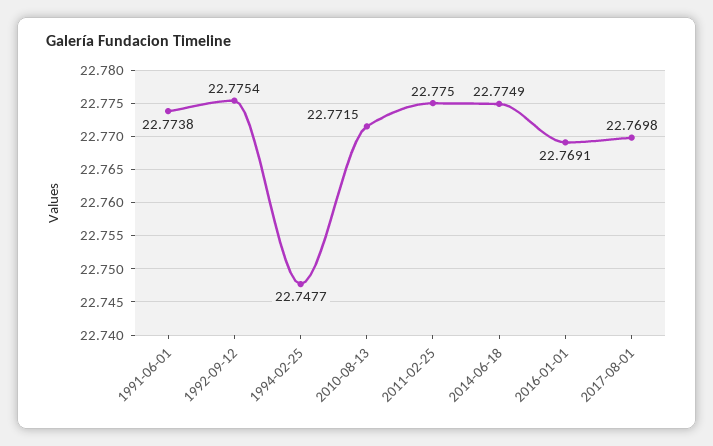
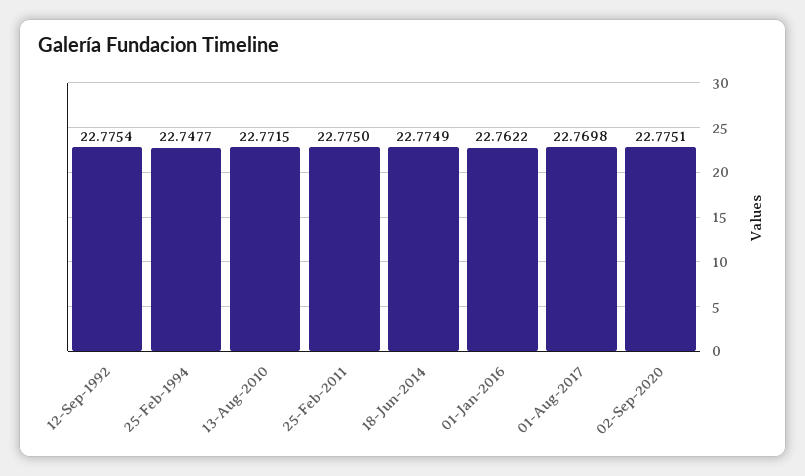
1991-06-01: 22.7738 -> none
2016-01-01: 22.7691 -> 22.7622
02-Sep-2020: none -> 22.7751

